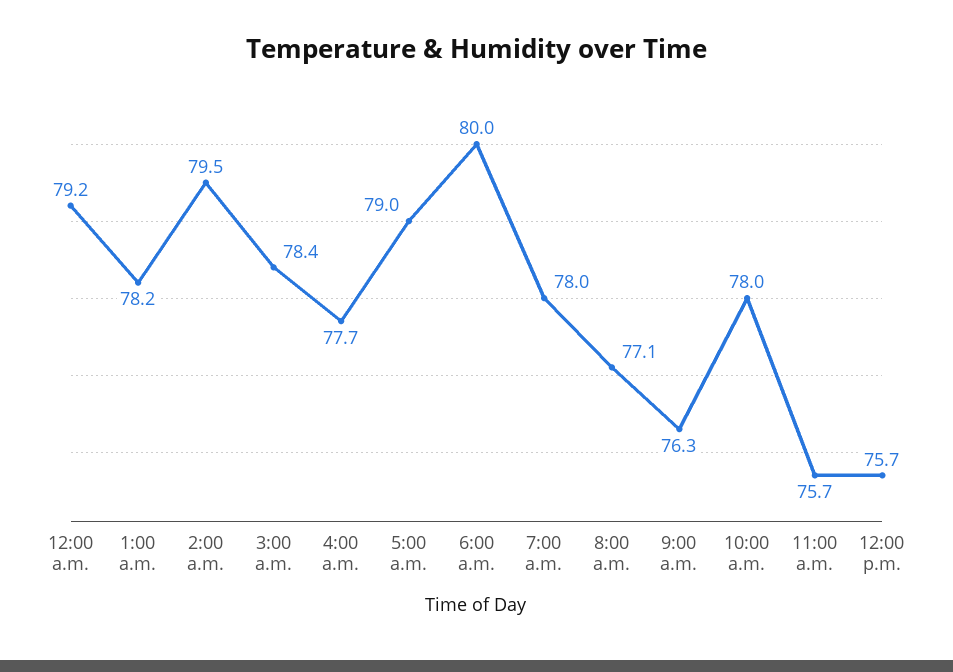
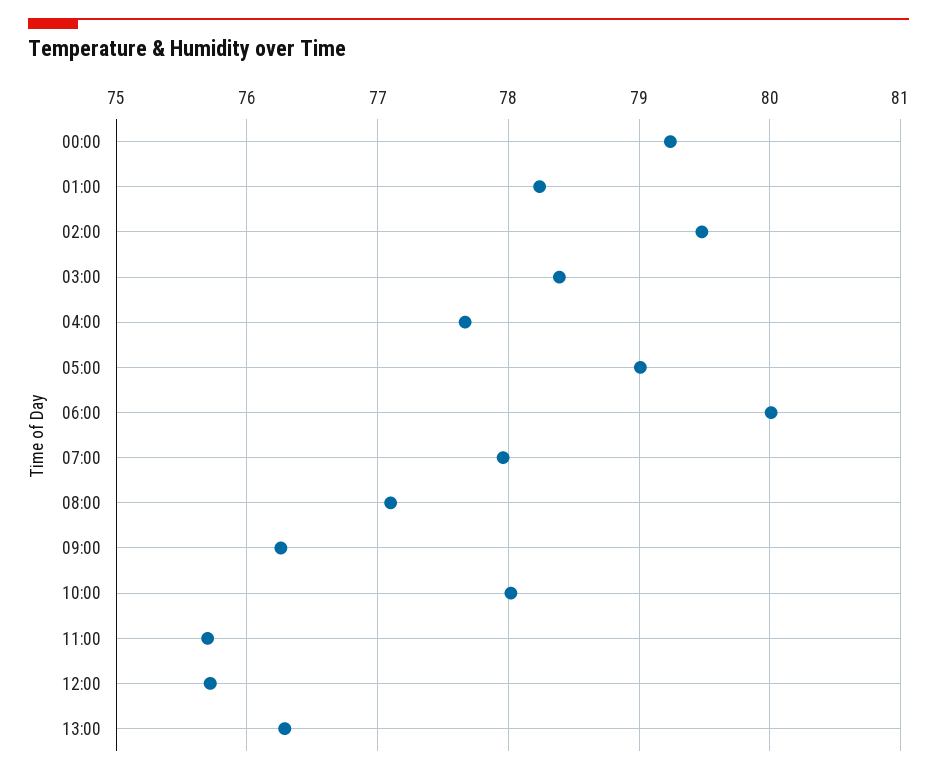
13:00: none -> 76.3

